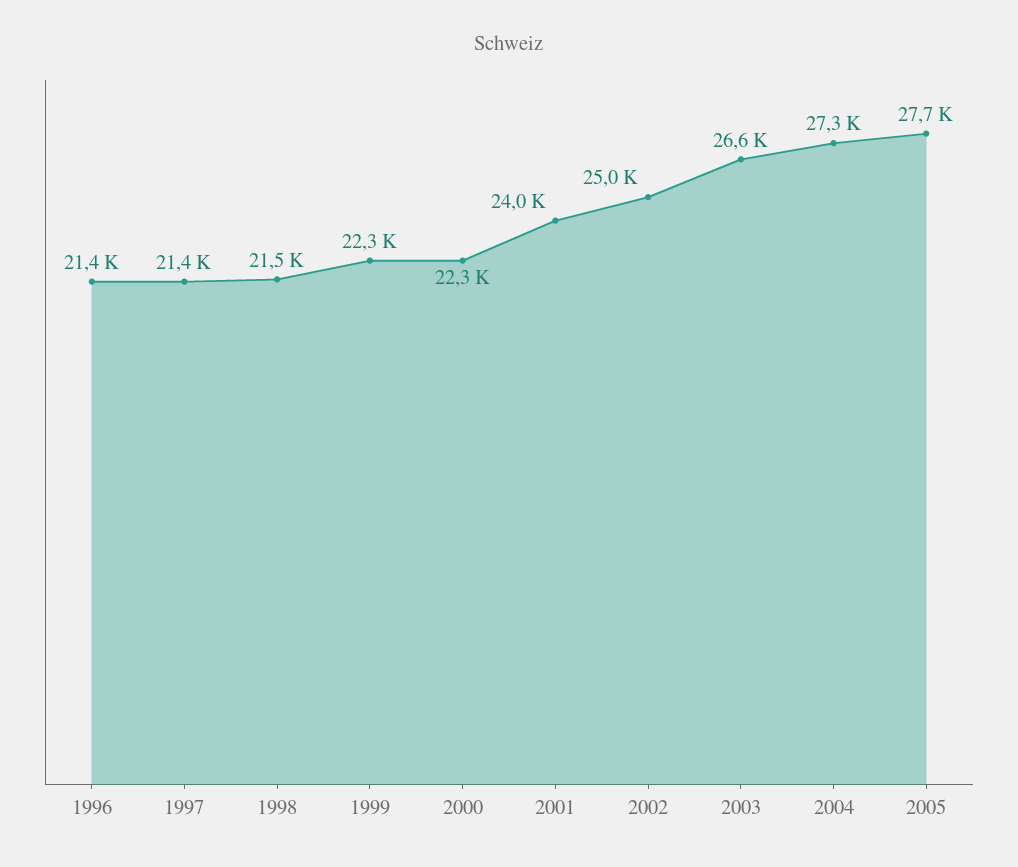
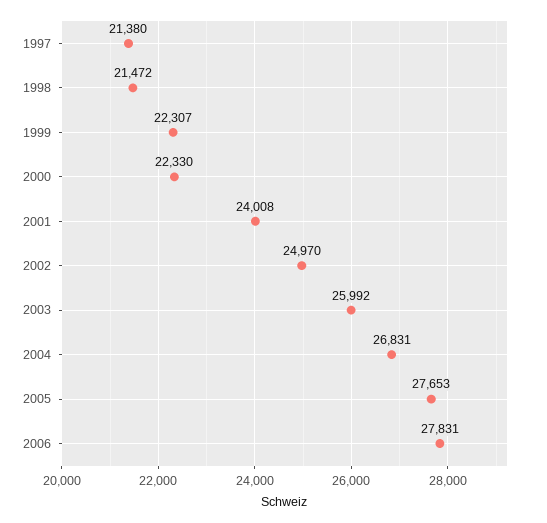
1996: 21400 -> none
2003: 26600 -> 25992
2004: 27300 -> 26831
2006: none -> 27831

